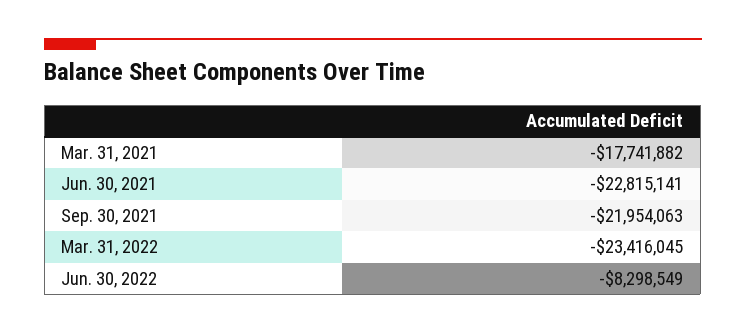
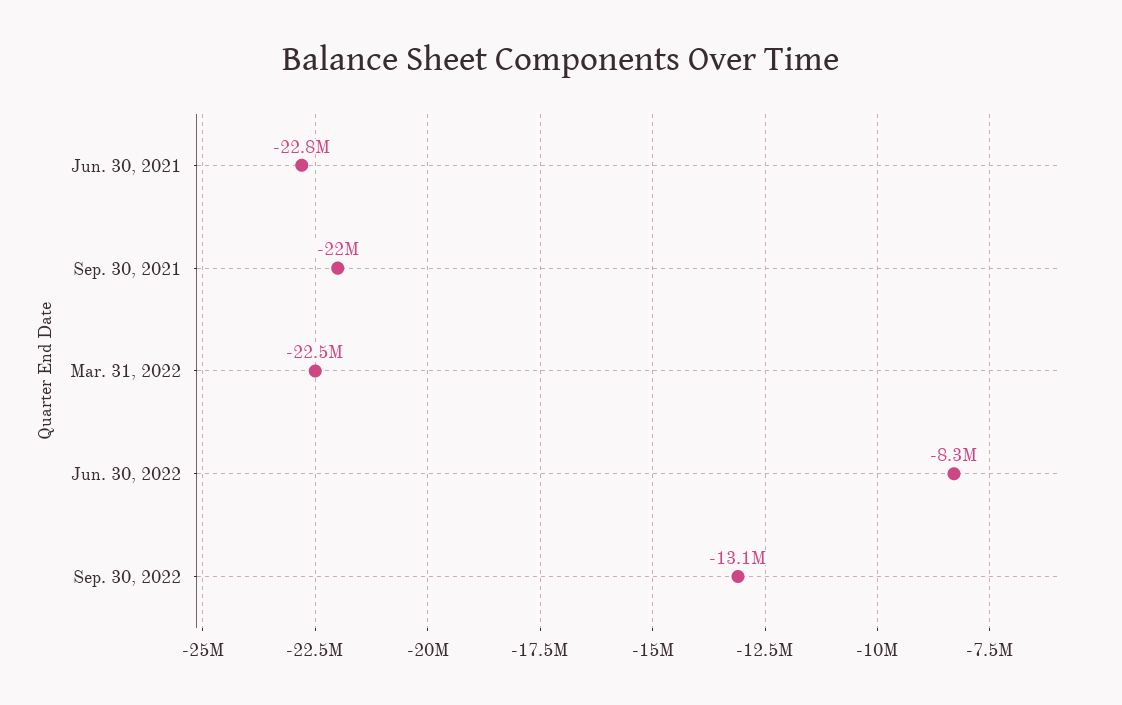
Mar. 31, 2021: -17741882 -> none
Mar. 31, 2022: -23416045 -> -22500000
Sep. 30, 2022: none -> -13100000

